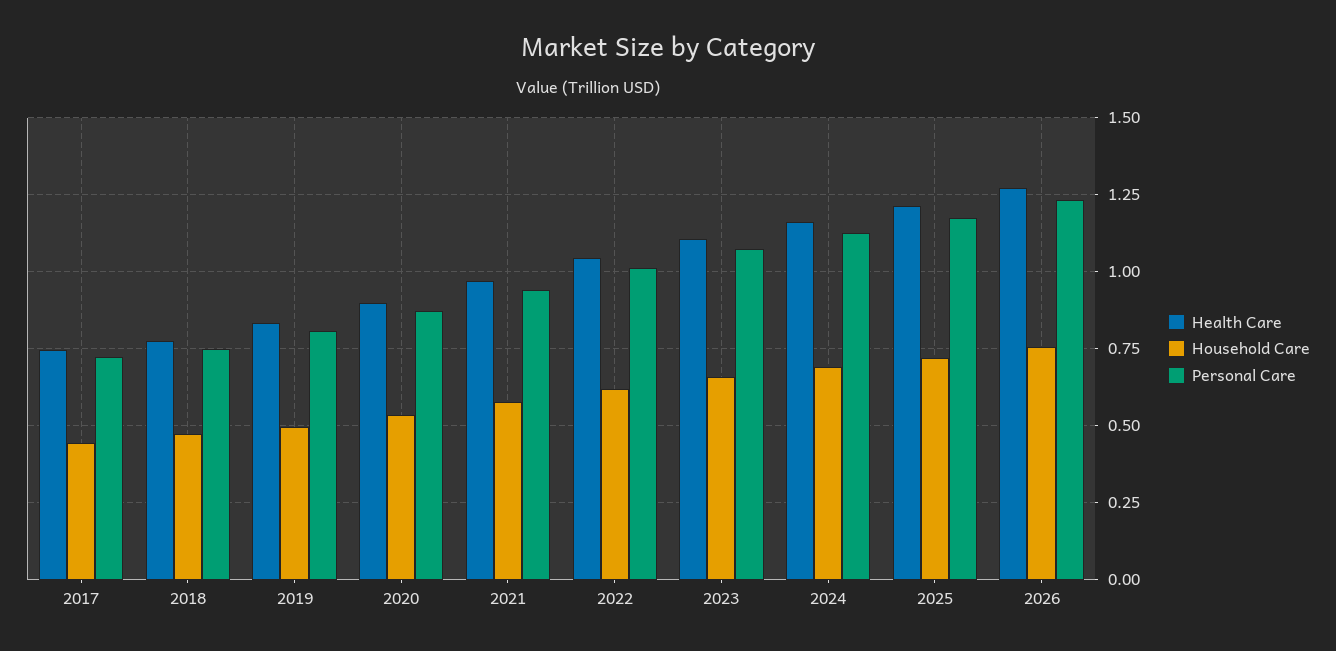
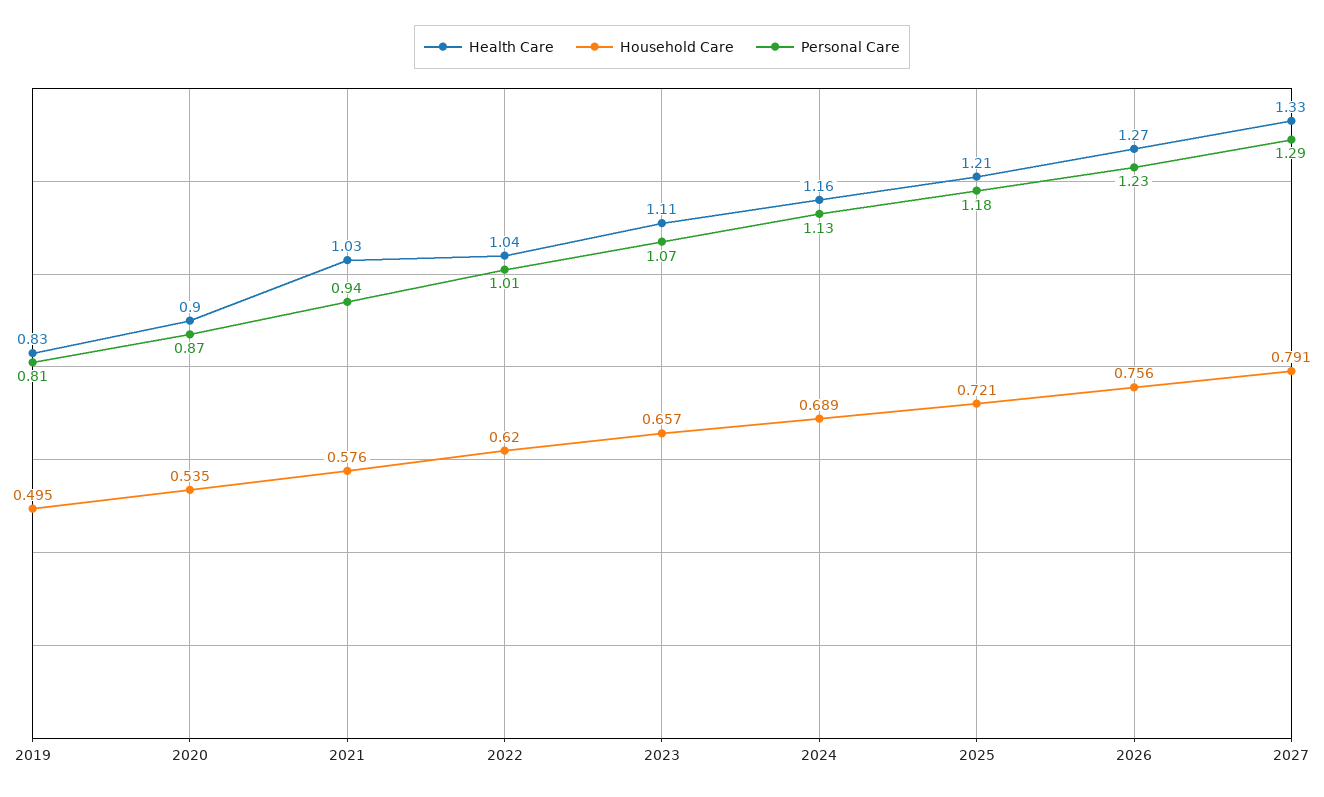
Health Care, 2017: 0.75 -> none
Household Care, 2017: 0.45 -> none
Personal Care, 2017: 0.725 -> none
Health Care, 2018: 0.775 -> none
Household Care, 2018: 0.475 -> none
Personal Care, 2018: 0.75 -> none
Health Care, 2021: 0.975 -> 1.03
Health Care, 2027: none -> 1.33
Household Care, 2027: none -> 0.791
Personal Care, 2027: none -> 1.29

